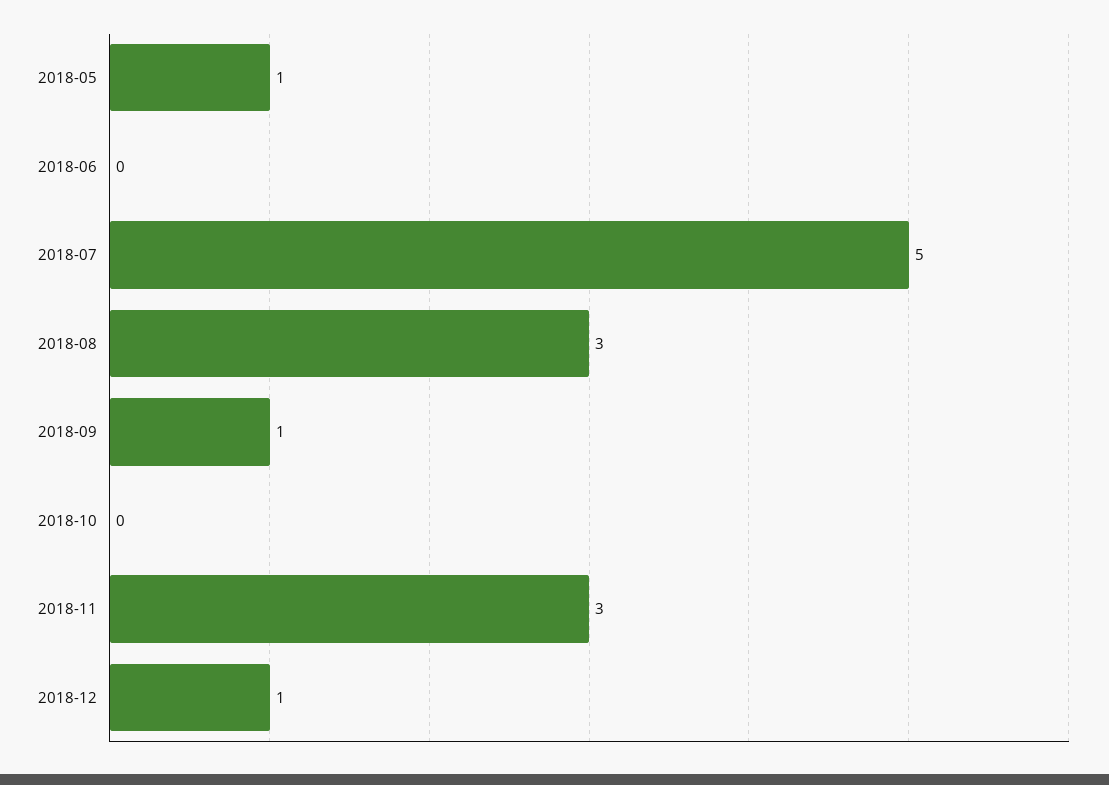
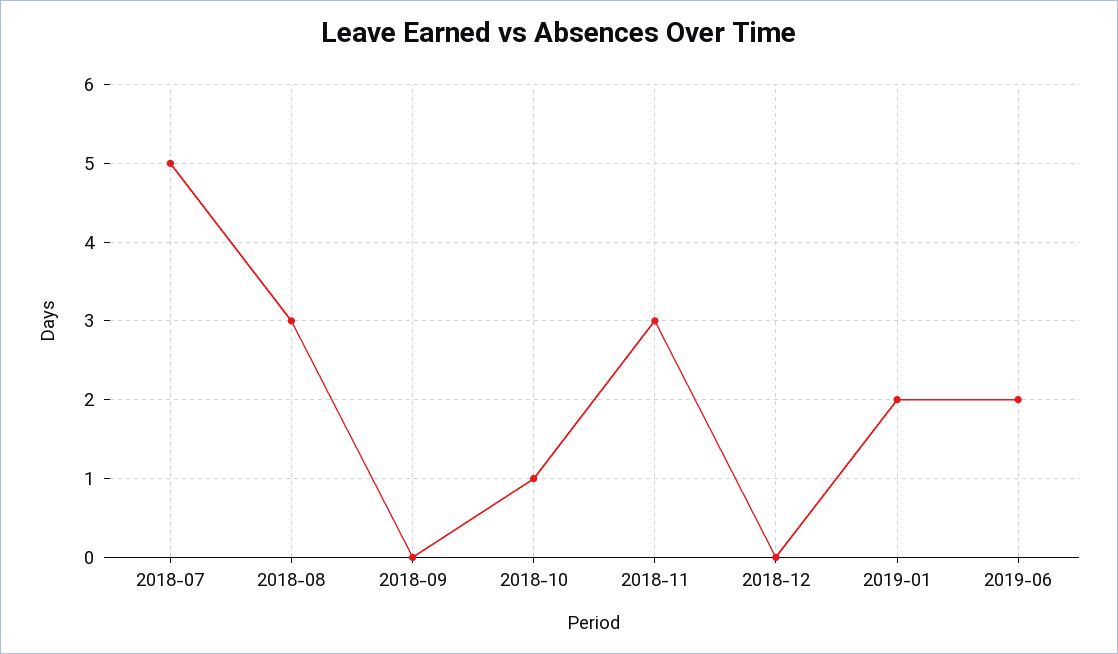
2018-05: 1 -> none
2018-06: 0 -> none
2018-09: 1 -> 0
2018-10: 0 -> 1
2018-12: 1 -> 0
2019-01: none -> 2
2019-06: none -> 2

